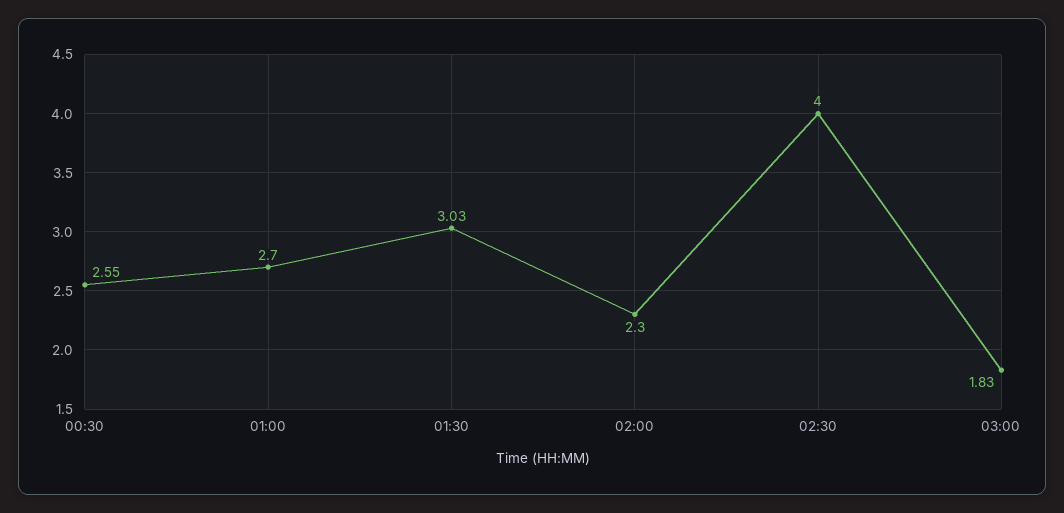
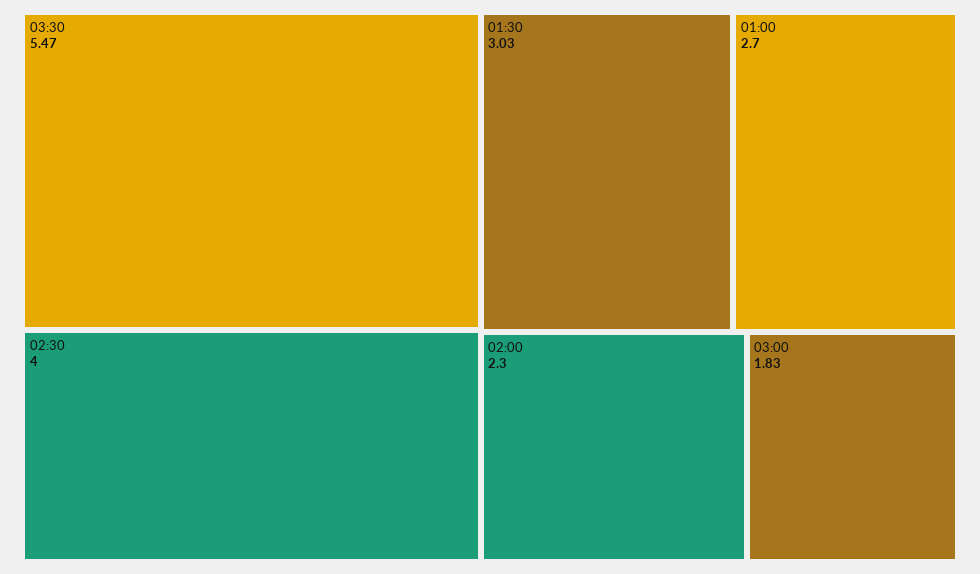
00:30: 2.55 -> none
03:30: none -> 5.47

